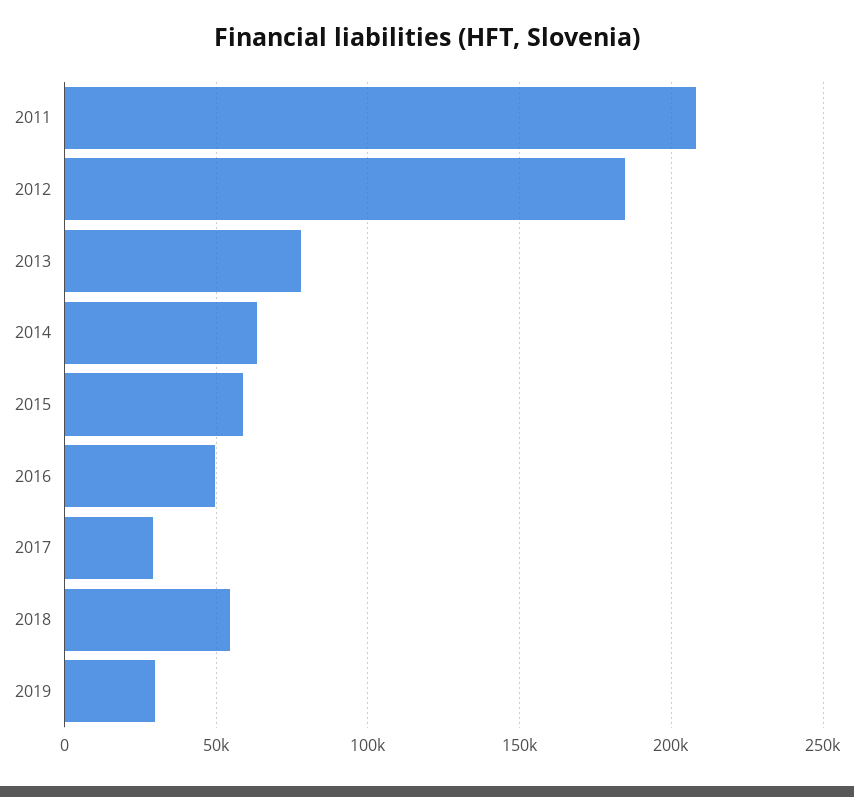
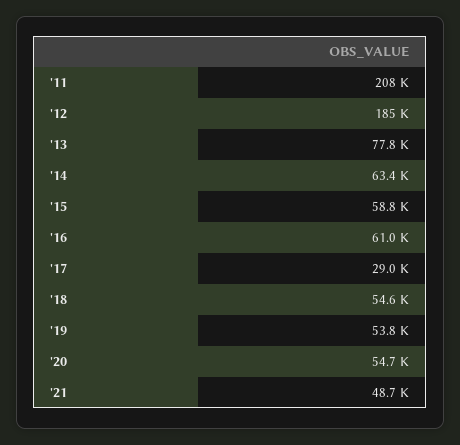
2016: 50000 -> 61000
2019: 30000 -> 53800
'20: none -> 54700
'21: none -> 48700

